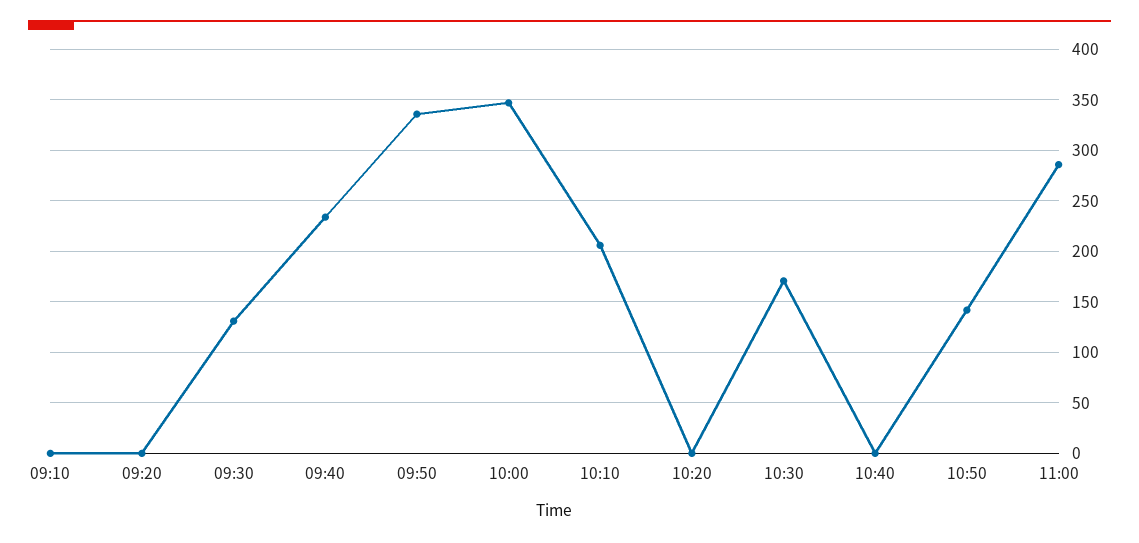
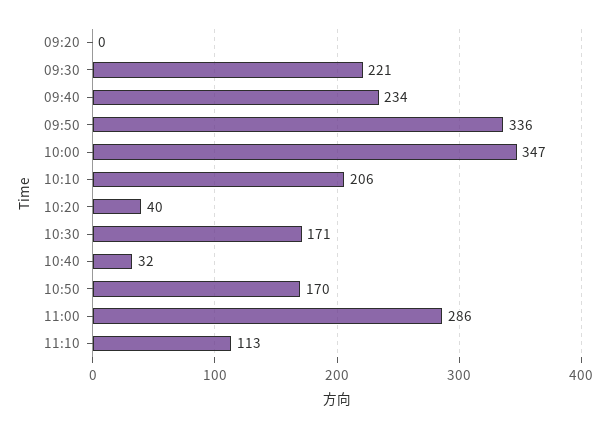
09:10: 0 -> none
09:30: 130 -> 221
10:20: 0 -> 40
10:40: 0 -> 32
10:50: 140 -> 170
11:10: none -> 113

